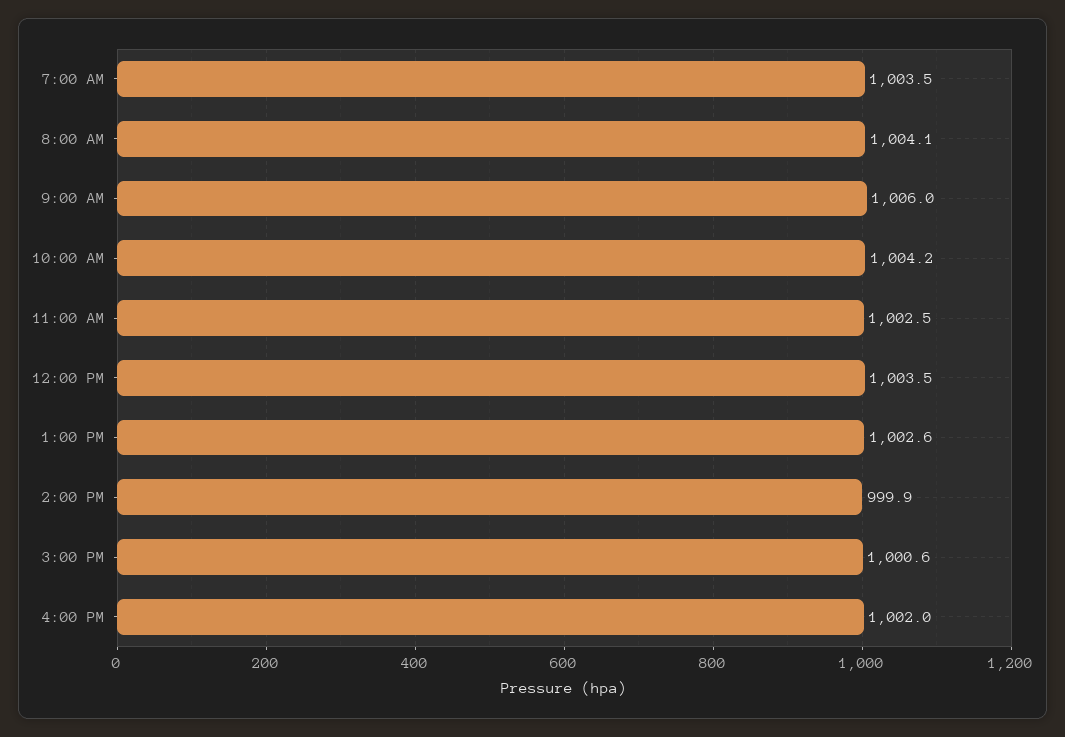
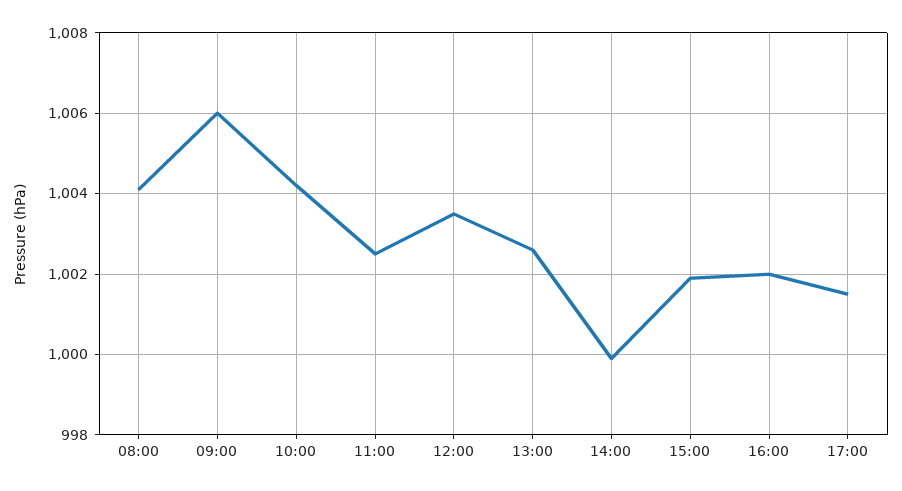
7:00 AM: 1003.5 -> none
3:00 PM: 1000.6 -> 1002
17:00: none -> 1001.5

